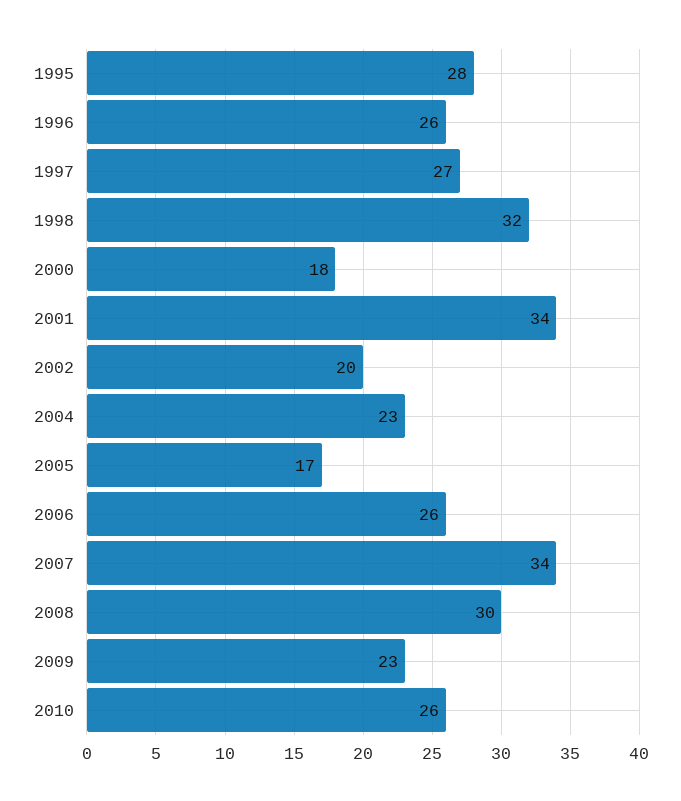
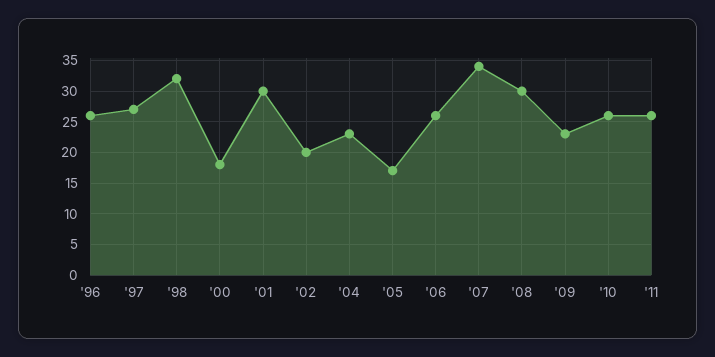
1995: 28 -> none
2001: 34 -> 30
'11: none -> 26

